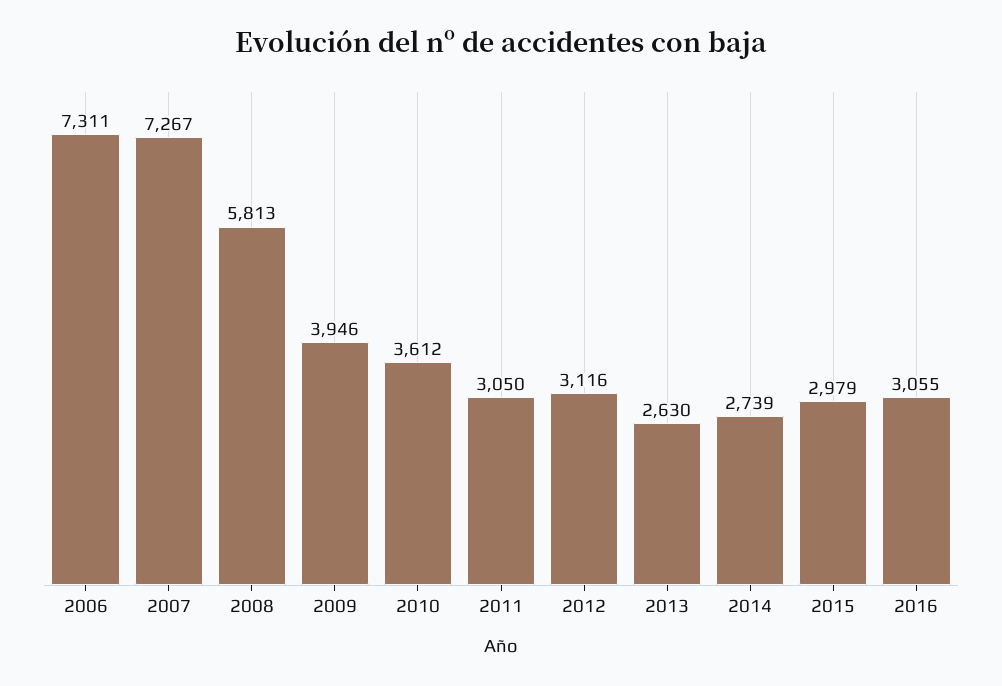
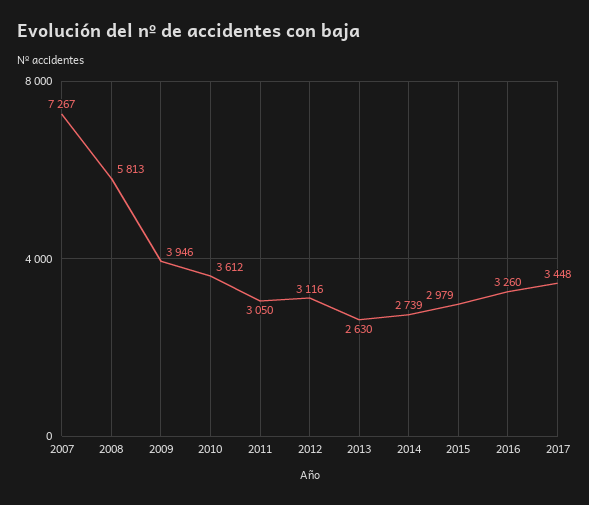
2006: 7311 -> none
2016: 3055 -> 3260
2017: none -> 3448

